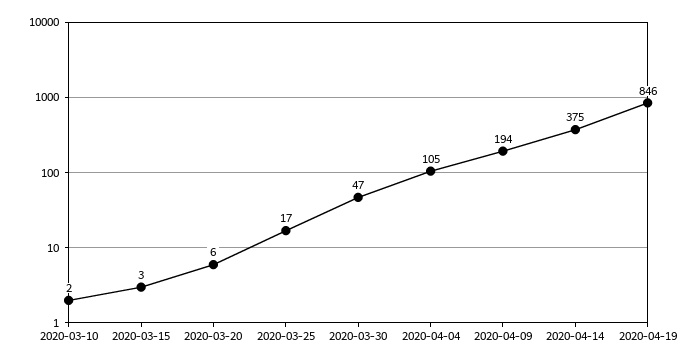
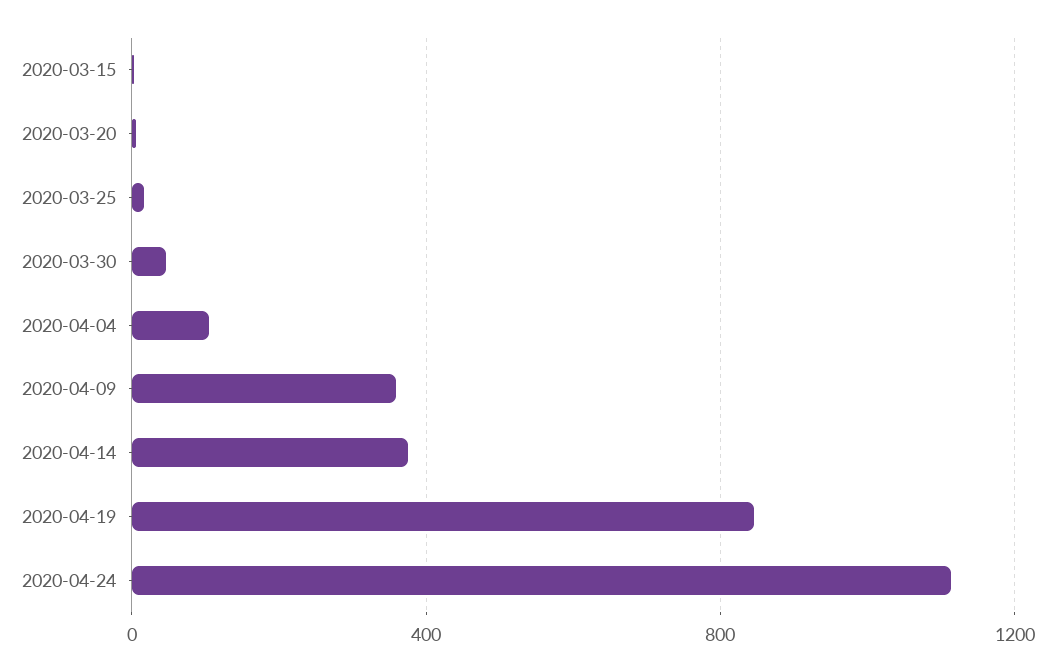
2020-03-10: 2 -> none
2020-04-09: 194 -> 350
2020-04-24: none -> 1100

